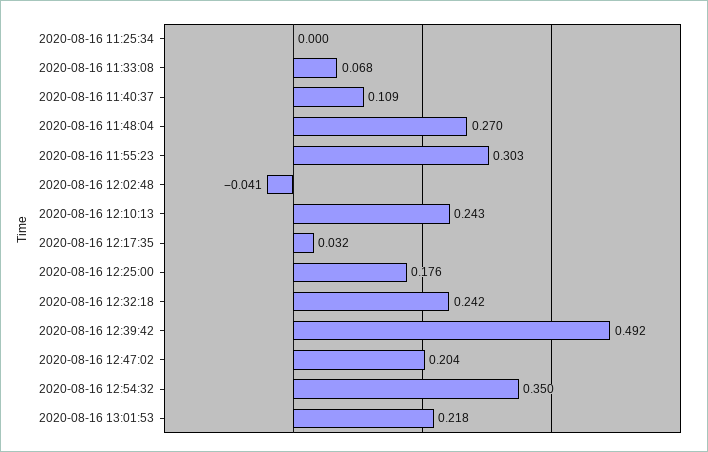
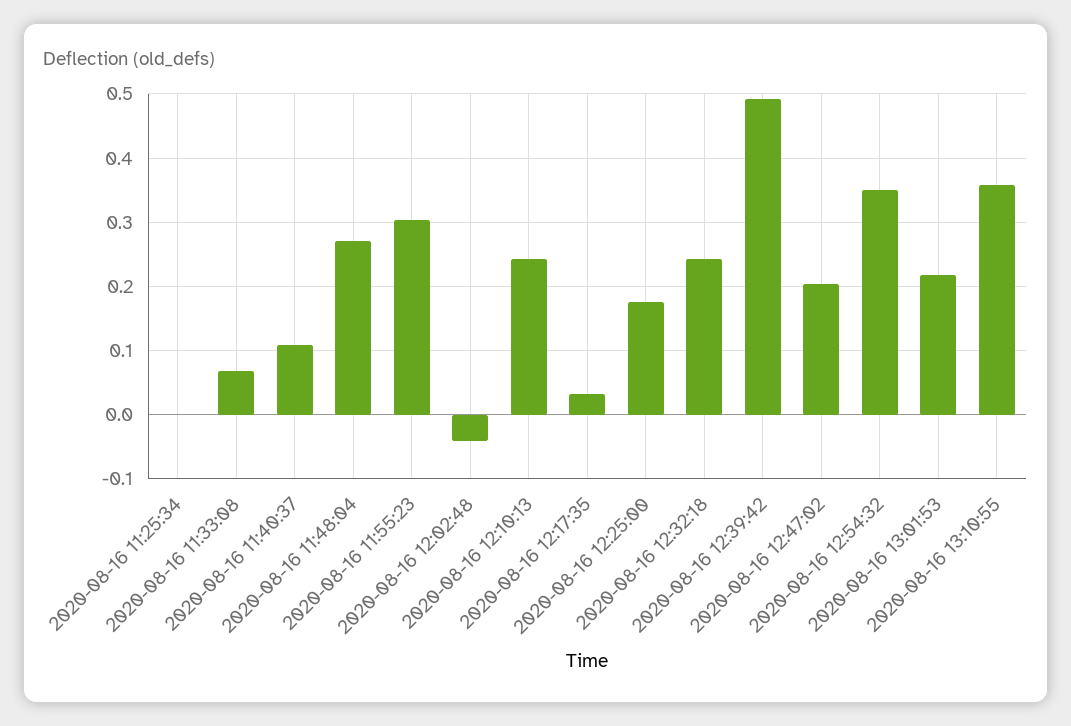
2020-08-16 13:10:55: none -> 0.36

